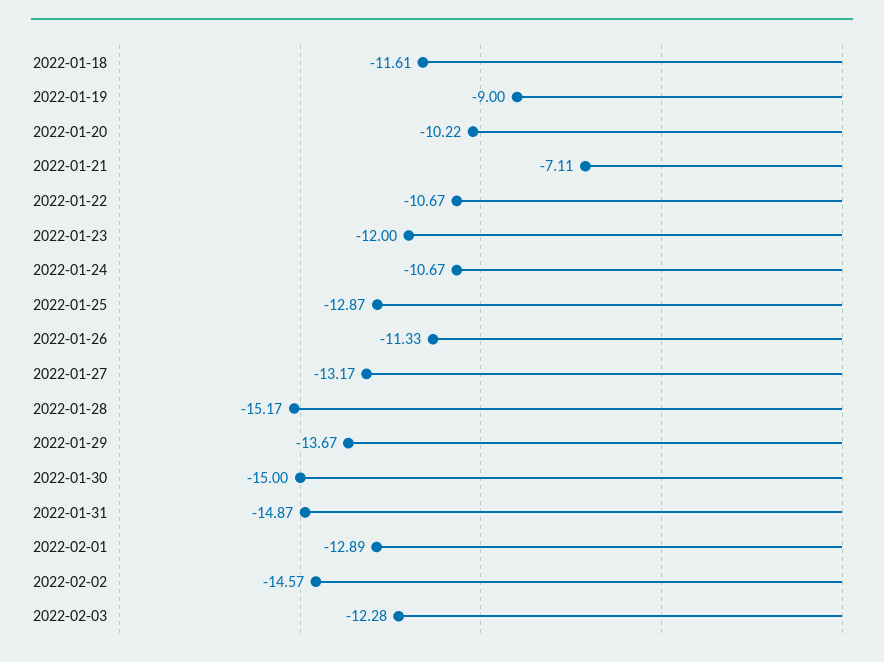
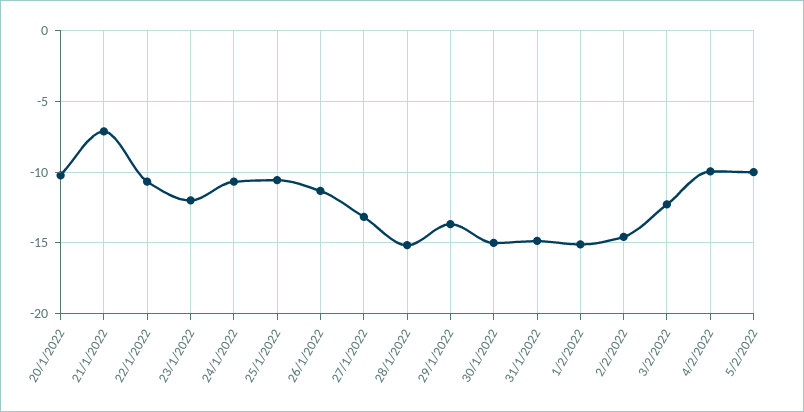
2022-01-18: -11.61 -> none
2022-01-19: -9 -> none
2022-01-25: -12.87 -> -10.5
2022-02-01: -12.89 -> -15
4/2/2022: none -> -10
5/2/2022: none -> -10

